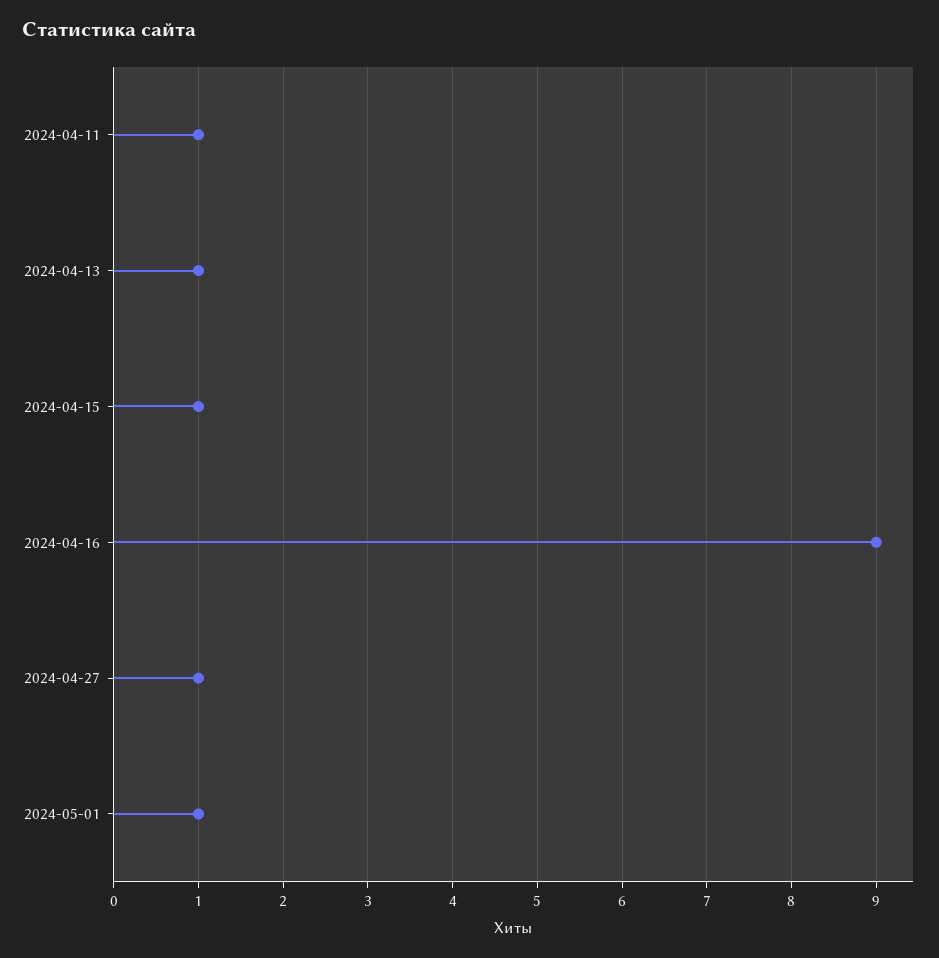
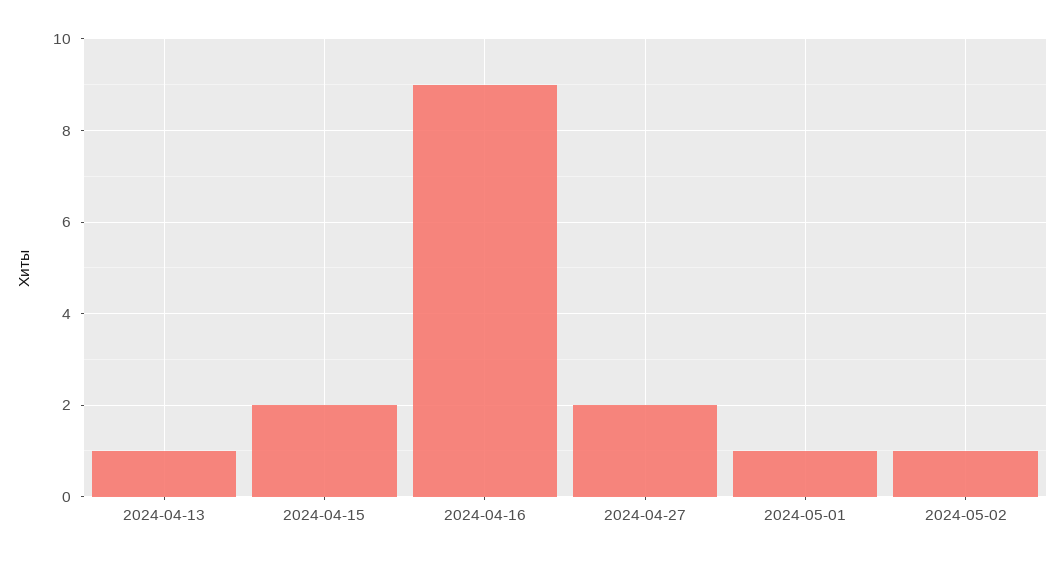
2024-04-11: 1 -> none
2024-04-15: 1 -> 2
2024-04-27: 1 -> 2
2024-05-02: none -> 1

